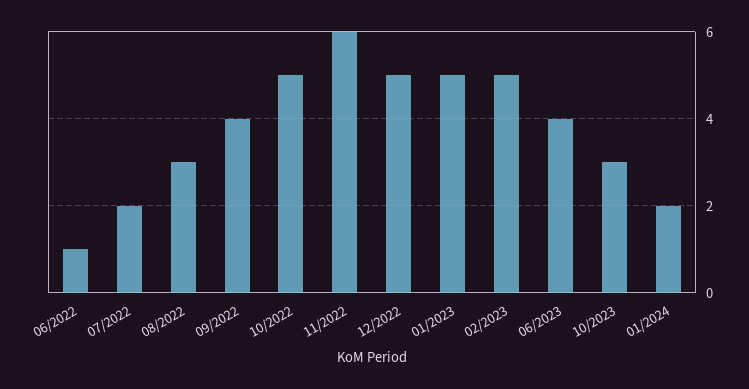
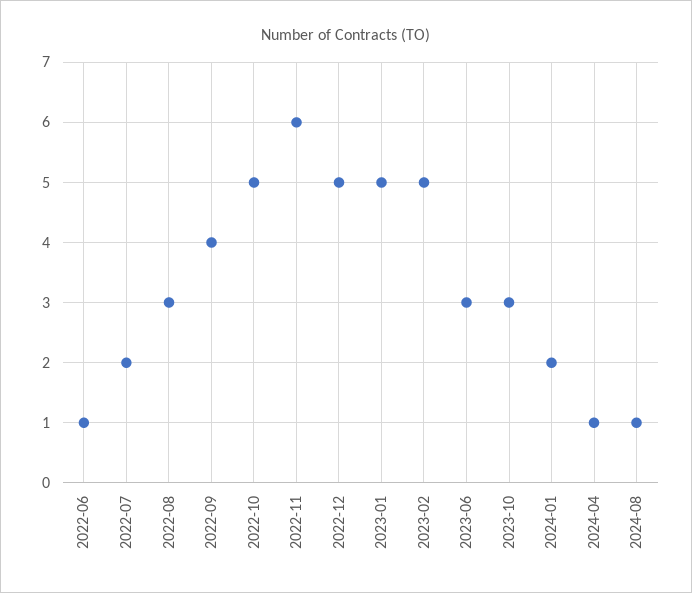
06/2023: 4 -> 3
2024-04: none -> 1
2024-08: none -> 1

